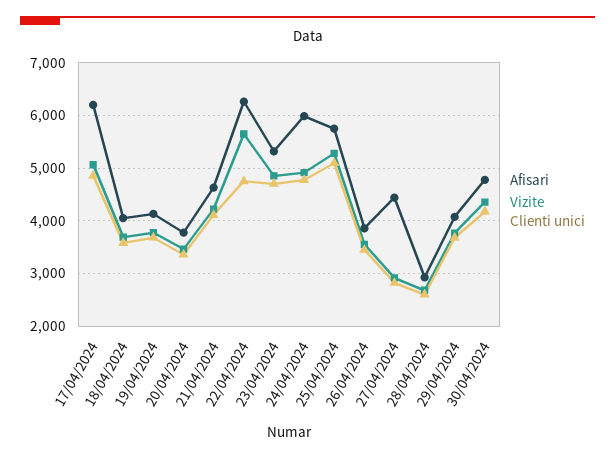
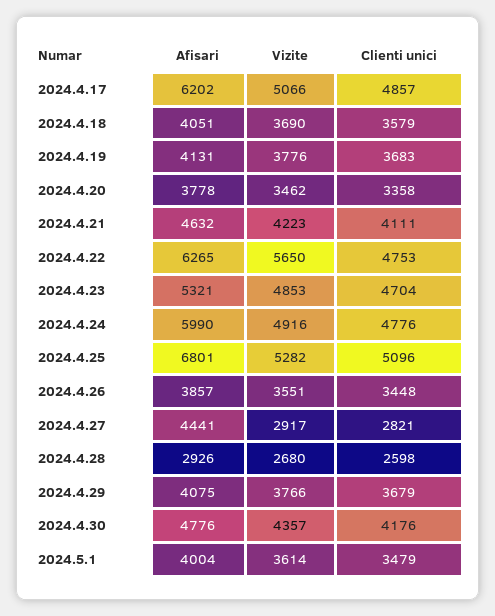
Afisari, 25/04/2024: 5800 -> 6801
Afisari, 2024.5.1: none -> 4004
Vizite, 2024.5.1: none -> 3614
Clienti unici, 2024.5.1: none -> 3479

